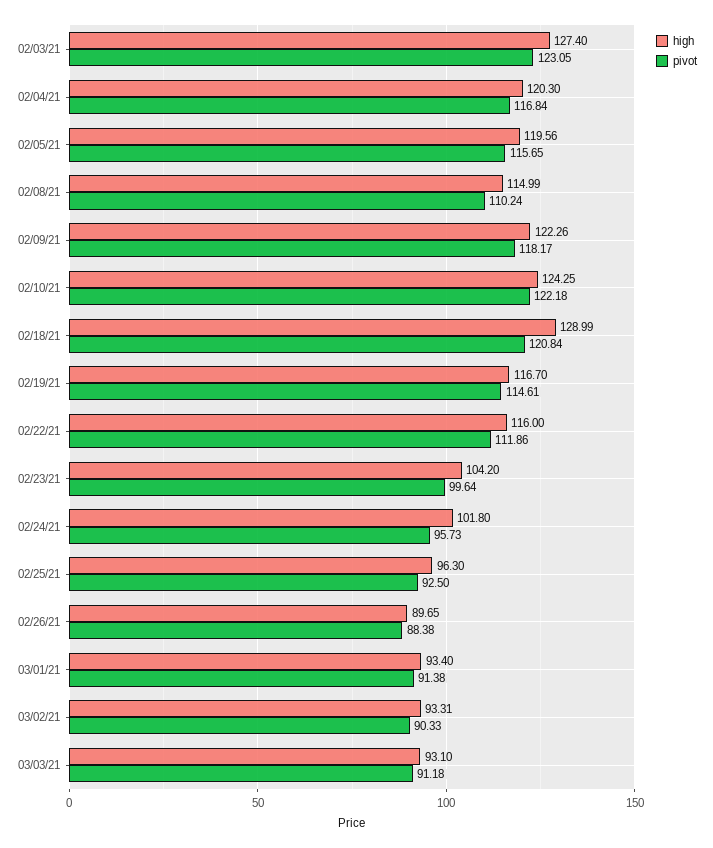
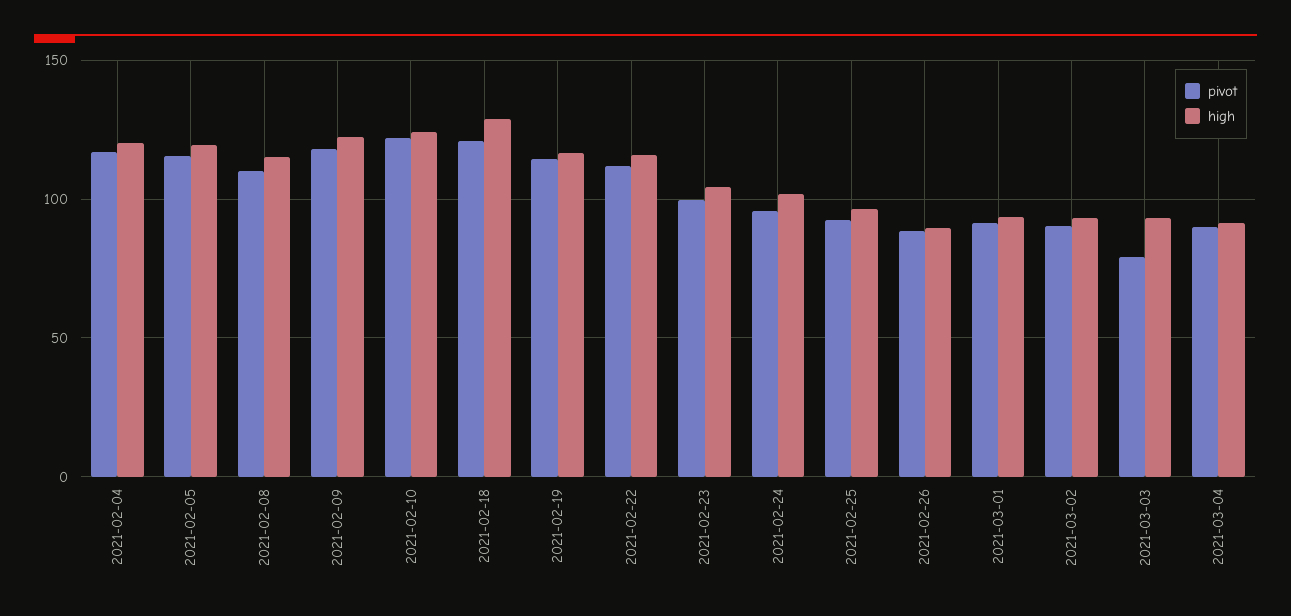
high, 02/03/21: 127.4 -> none
pivot, 02/03/21: 123.05 -> none
pivot, 03/03/21: 91.18 -> 80
pivot, 2021-03-04: none -> 90
high, 2021-03-04: none -> 90

